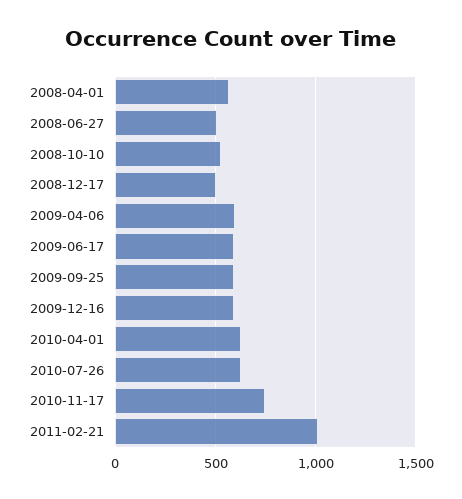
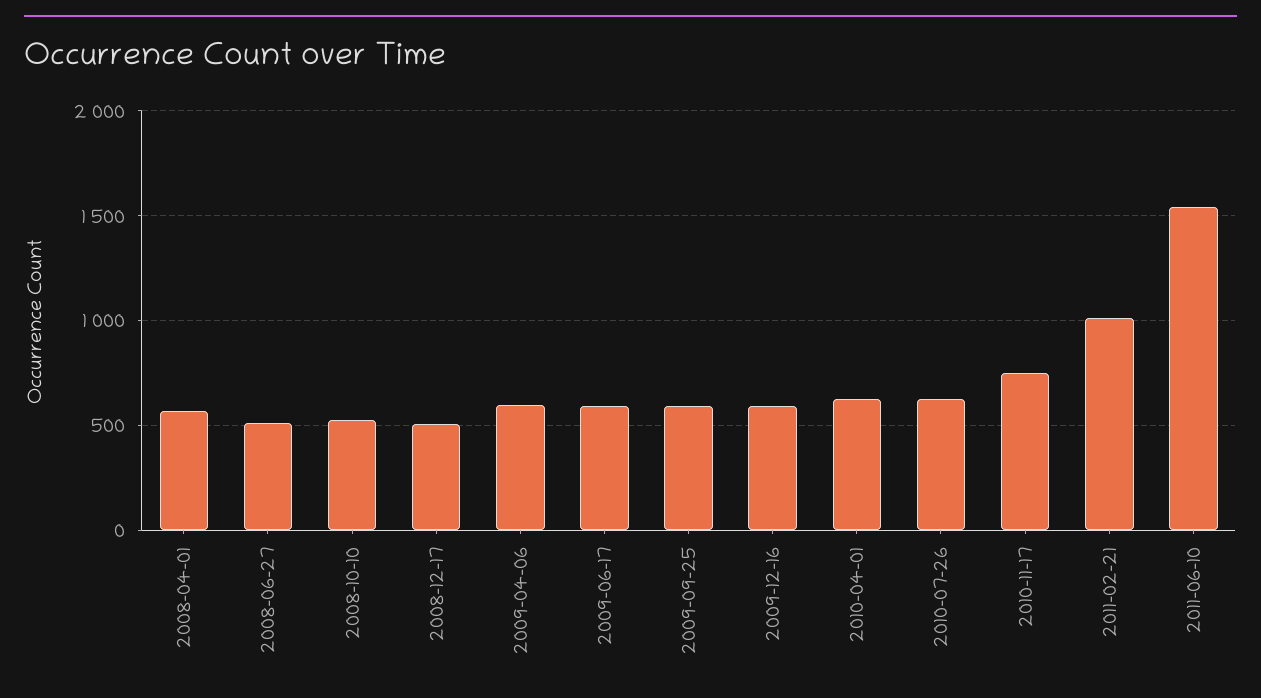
2011-06-10: none -> 1550

